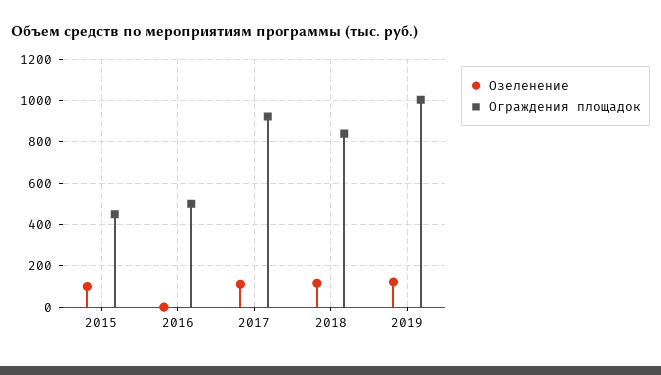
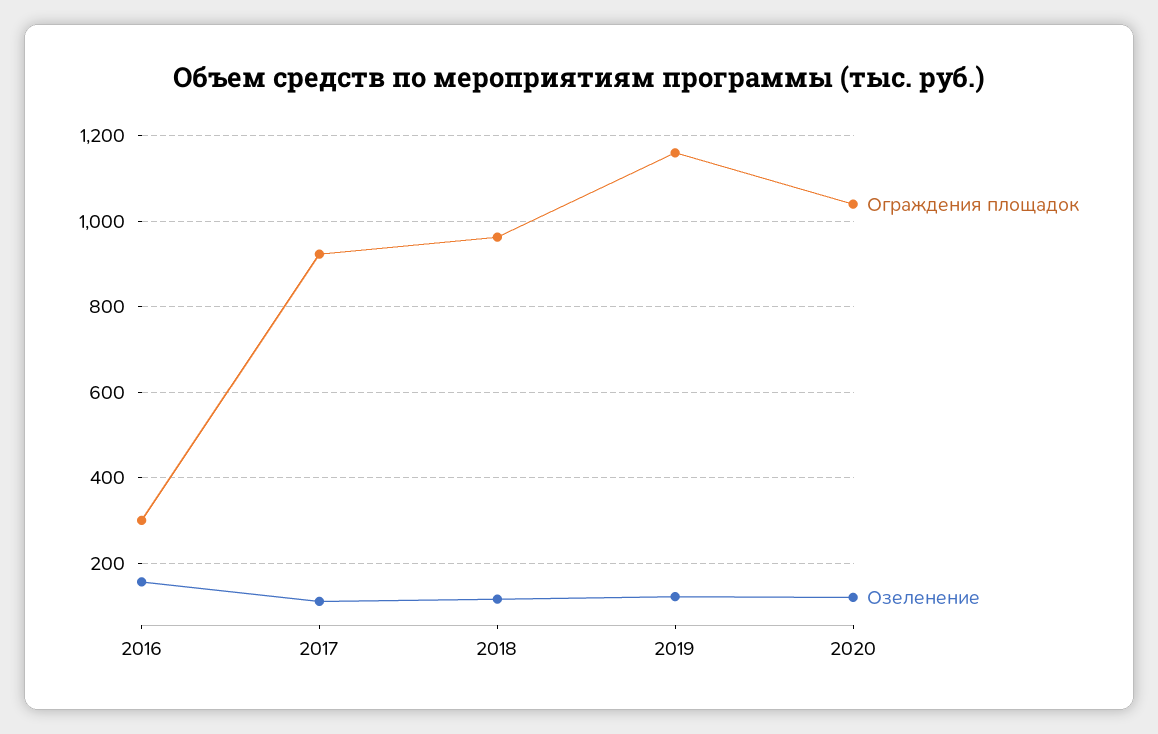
Озеленение, 2015: 100 -> none
Ограждения площадок, 2015: 450 -> none
Озеленение, 2016: 0 -> 160
Ограждения площадок, 2016: 500 -> 300
Ограждения площадок, 2018: 850 -> 960
Ограждения площадок, 2019: 1000 -> 1160
Ограждения площадок, 2020: none -> 1040
Озеленение, 2020: none -> 120

